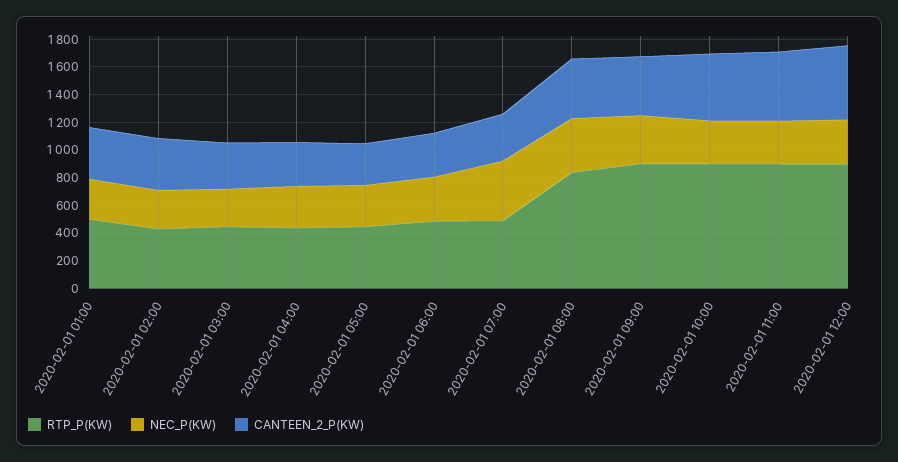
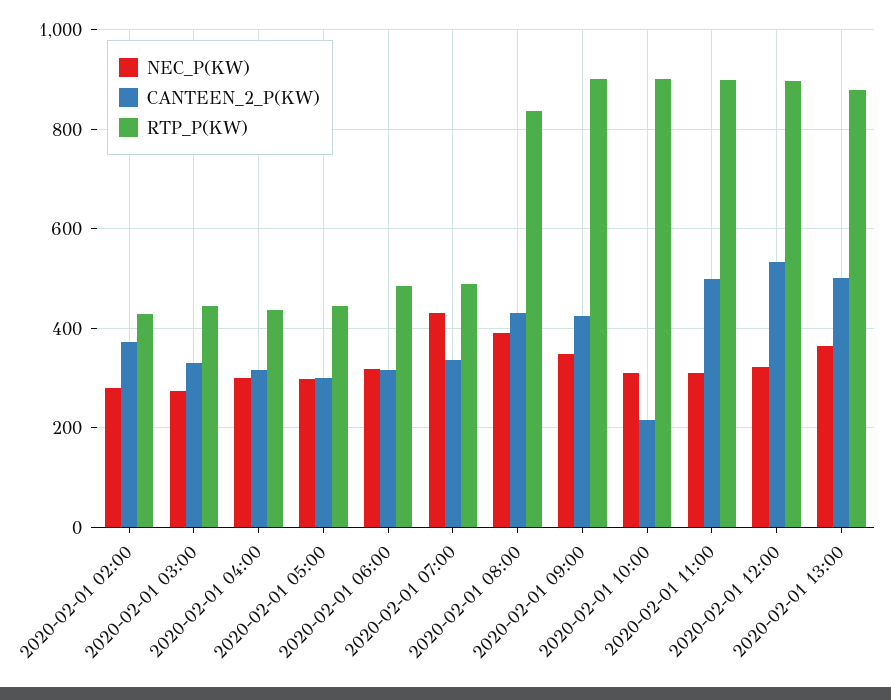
RTP_P(KW), 2020-02-01 01:00: 500 -> none
NEC_P(KW), 2020-02-01 01:00: 300 -> none
CANTEEN_2_P(KW), 2020-02-01 01:00: 400 -> none
CANTEEN_2_P(KW), 2020-02-01 10:00: 500 -> 220
NEC_P(KW), 2020-02-01 13:00: none -> 360
CANTEEN_2_P(KW), 2020-02-01 13:00: none -> 500
RTP_P(KW), 2020-02-01 13:00: none -> 880

